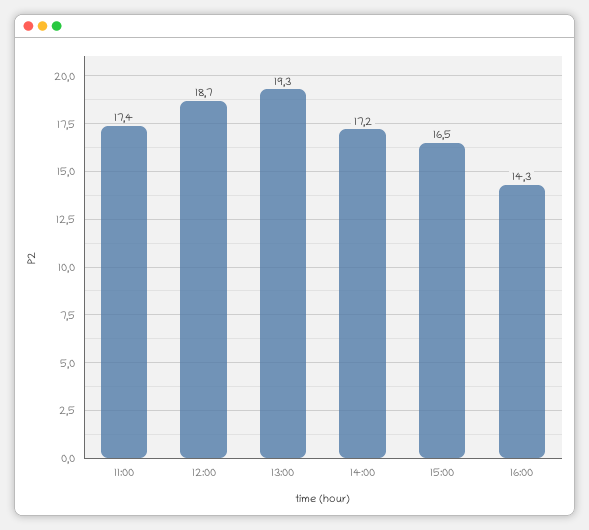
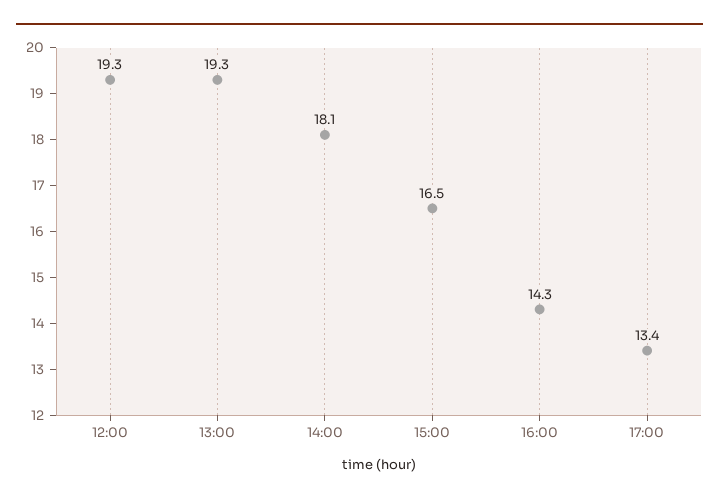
11:00: 17.4 -> none
12:00: 18.7 -> 19.3
14:00: 17.2 -> 18.1
17:00: none -> 13.4

